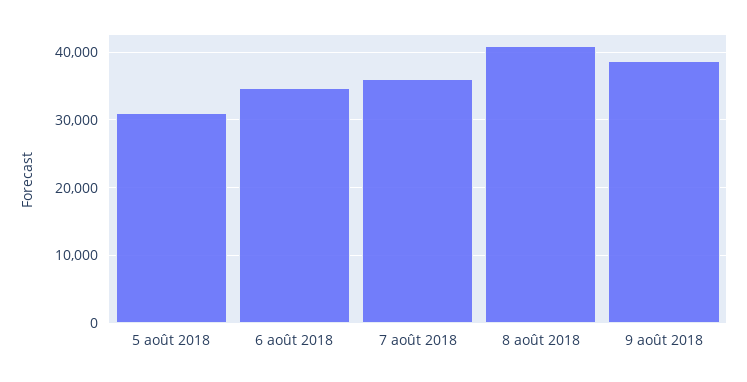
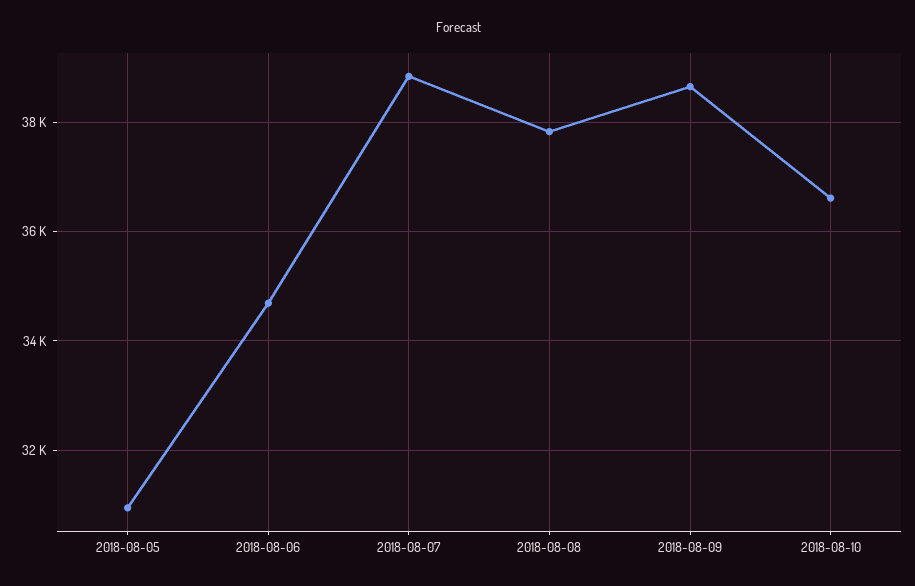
7 août 2018: 36000 -> 38800
8 août 2018: 41000 -> 37800
2018-08-10: none -> 36600

